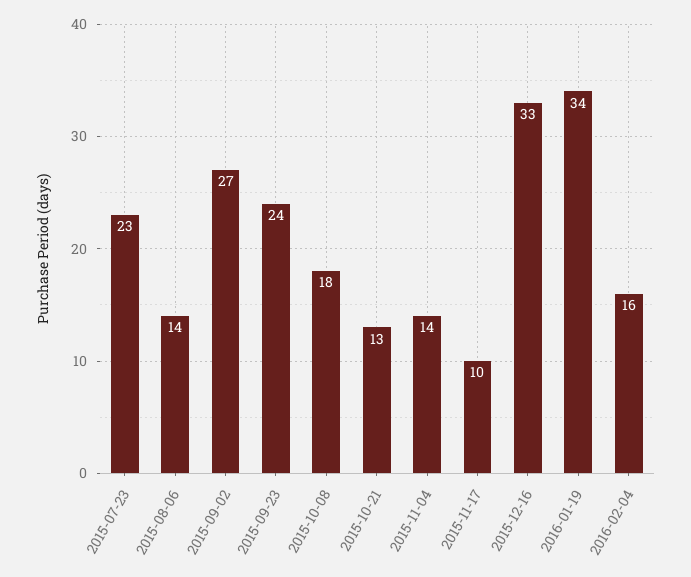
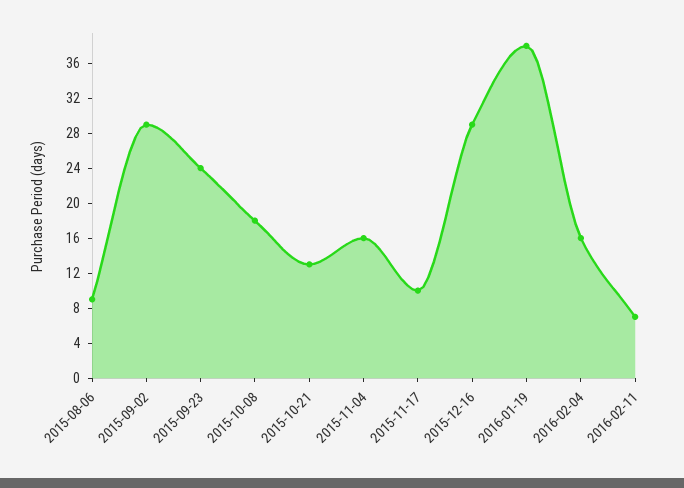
2015-07-23: 23 -> none
2015-08-06: 14 -> 9
2015-09-02: 27 -> 29
2015-11-04: 14 -> 16
2015-12-16: 33 -> 29
2016-01-19: 34 -> 38
2016-02-11: none -> 7

